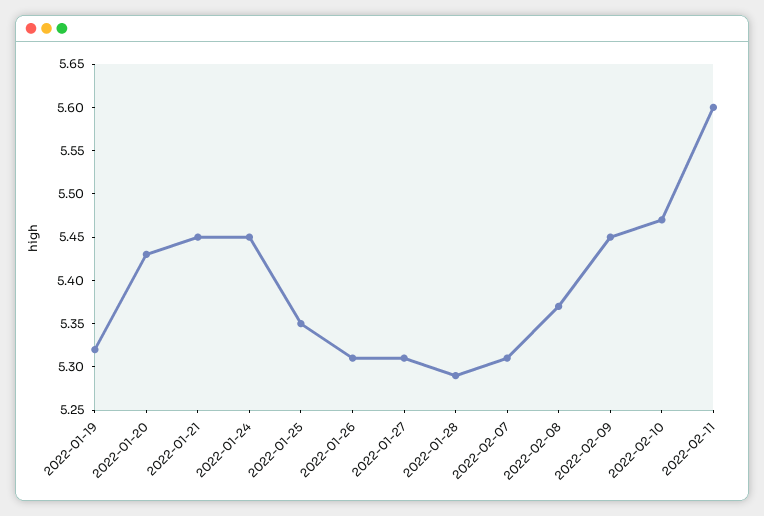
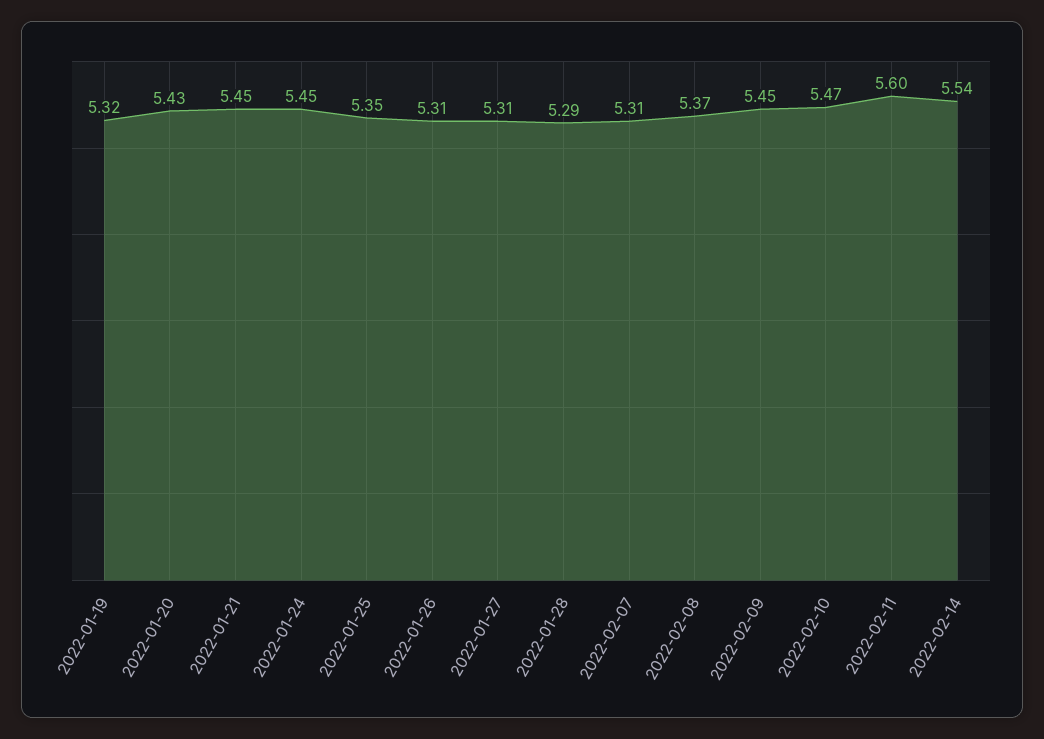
2022-02-14: none -> 5.54

